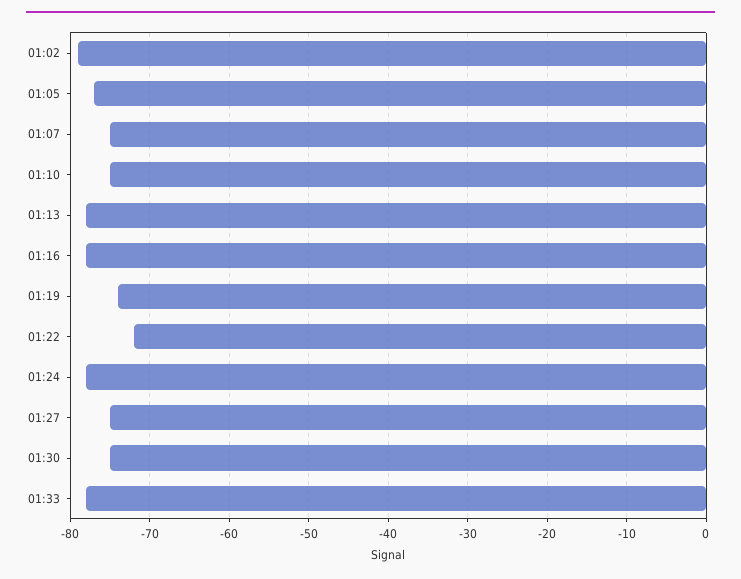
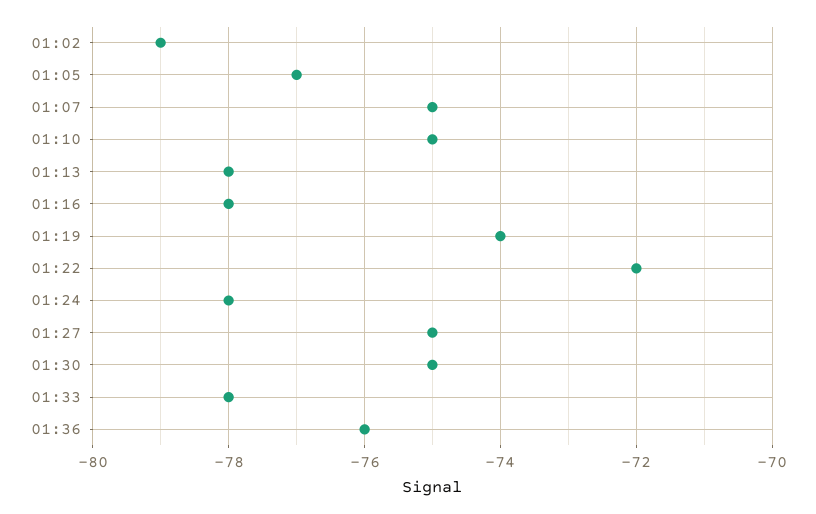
01:36: none -> -76

